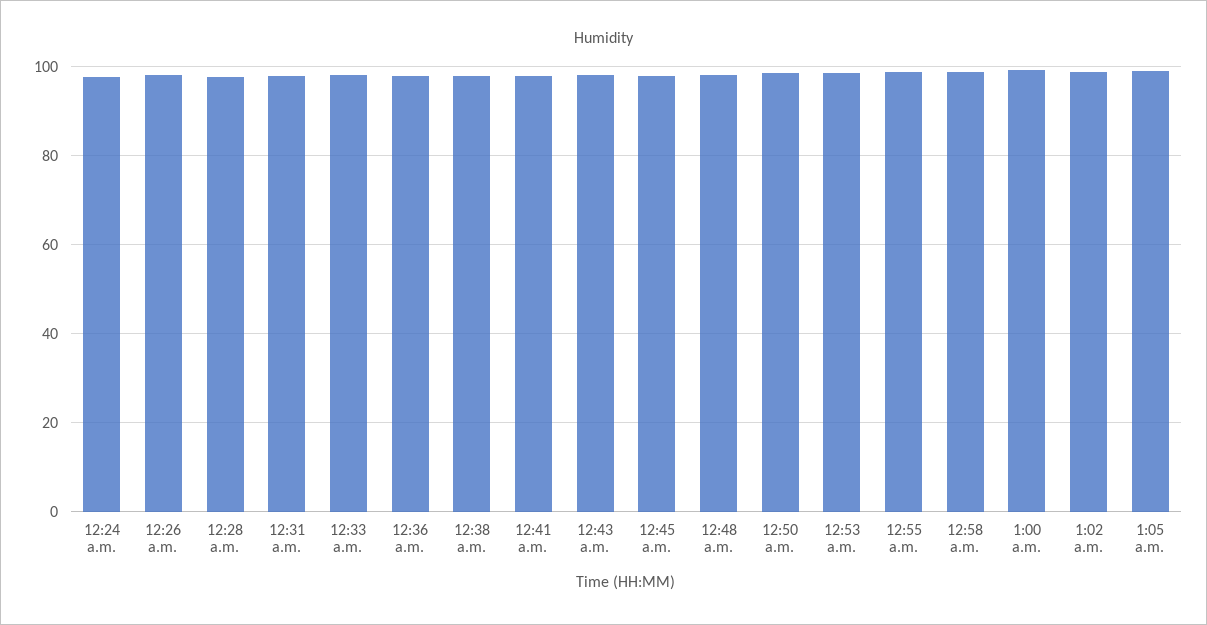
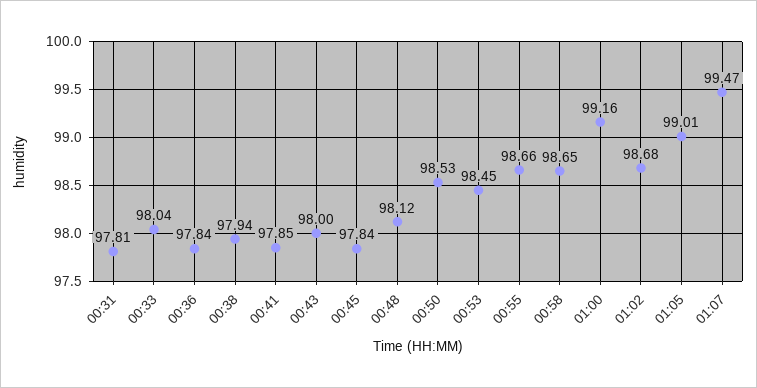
12:24 a.m.: 98 -> none
12:26 a.m.: 98 -> none
12:28 a.m.: 98 -> none
01:07: none -> 99.47

